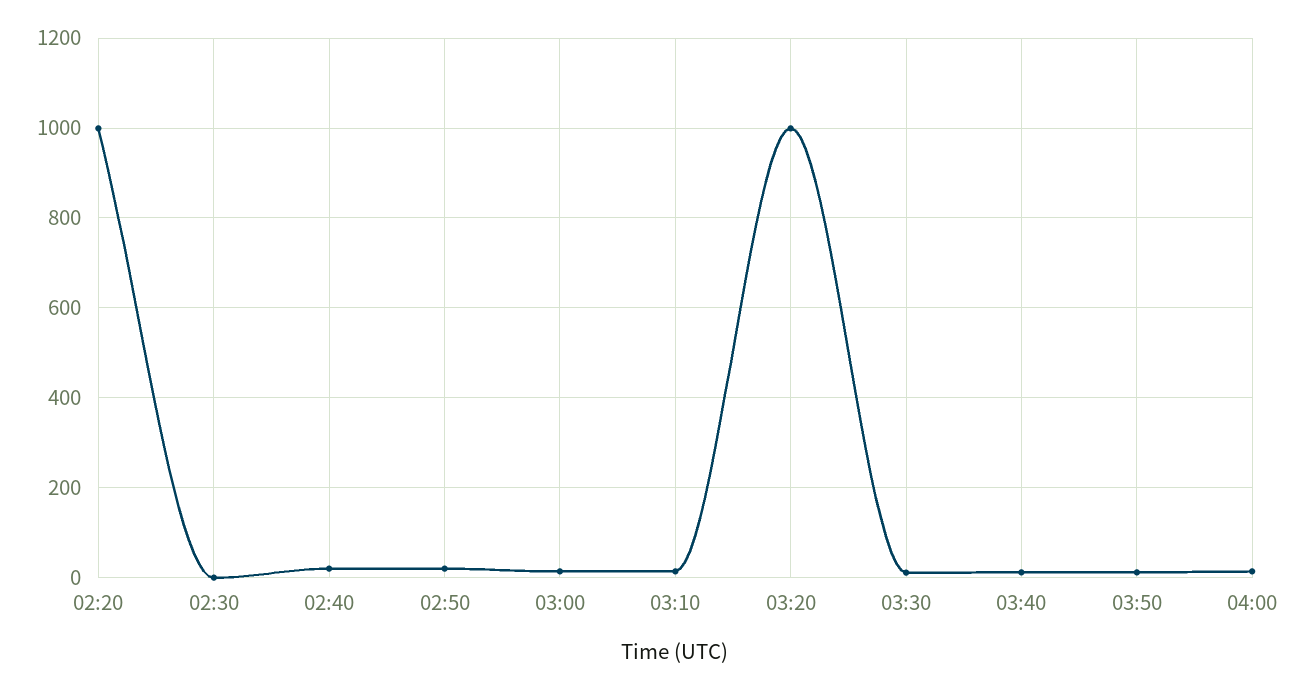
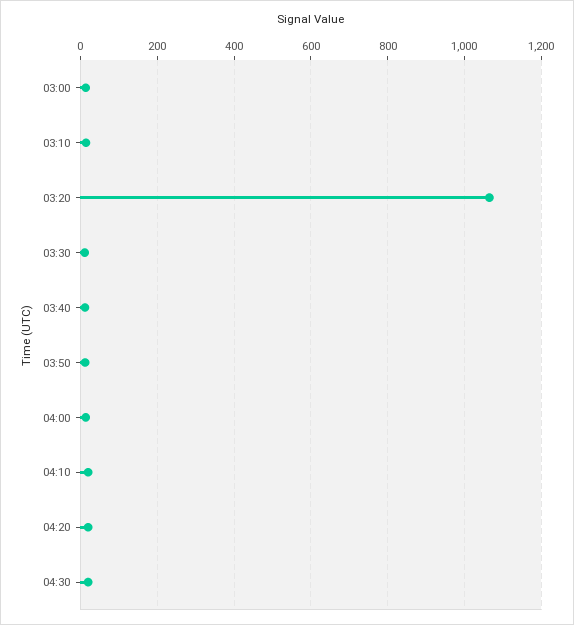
02:20: 1000 -> none
02:30: 0 -> none
02:40: 20 -> none
02:50: 20 -> none
03:20: 1000 -> 1060
04:10: none -> 20
04:20: none -> 20
04:30: none -> 20

